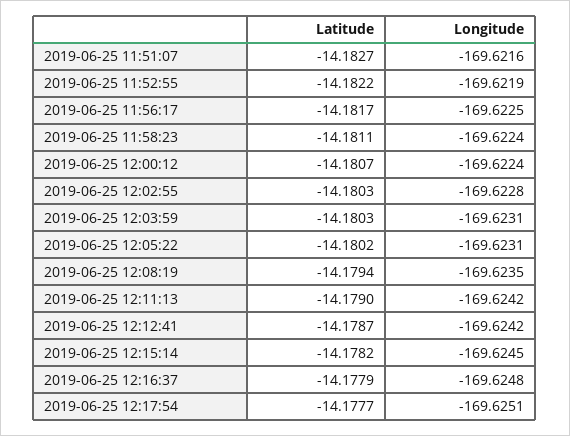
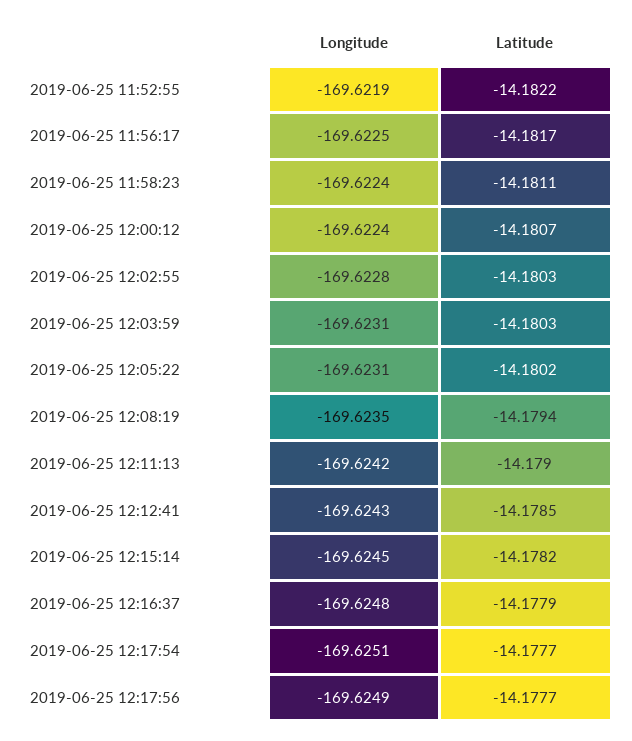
Latitude, 2019-06-25 11:51:07: -14.1827 -> none
Longitude, 2019-06-25 11:51:07: -169.6216 -> none
Latitude, 2019-06-25 12:12:41: -14.1787 -> -14.1785
Longitude, 2019-06-25 12:12:41: -169.6242 -> -169.6243
Longitude, 2019-06-25 12:17:56: none -> -169.6249
Latitude, 2019-06-25 12:17:56: none -> -14.1777

